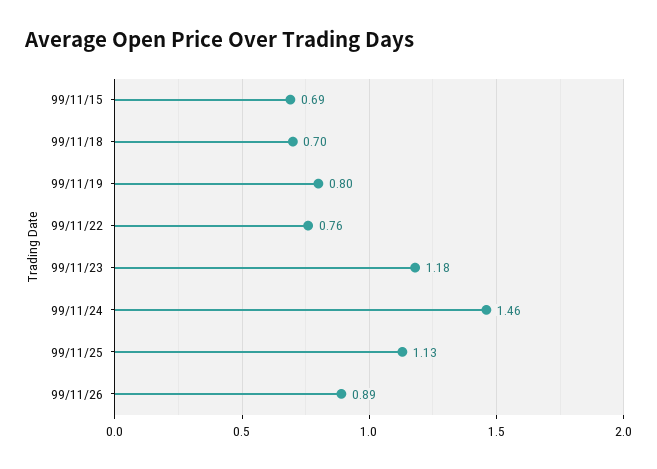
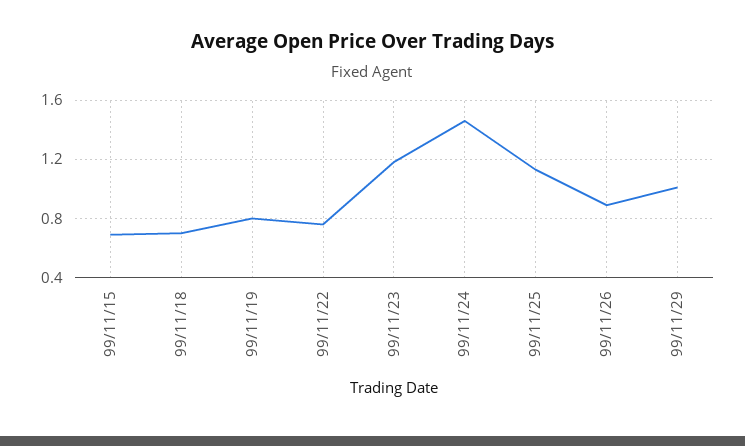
99/11/29: none -> 1

